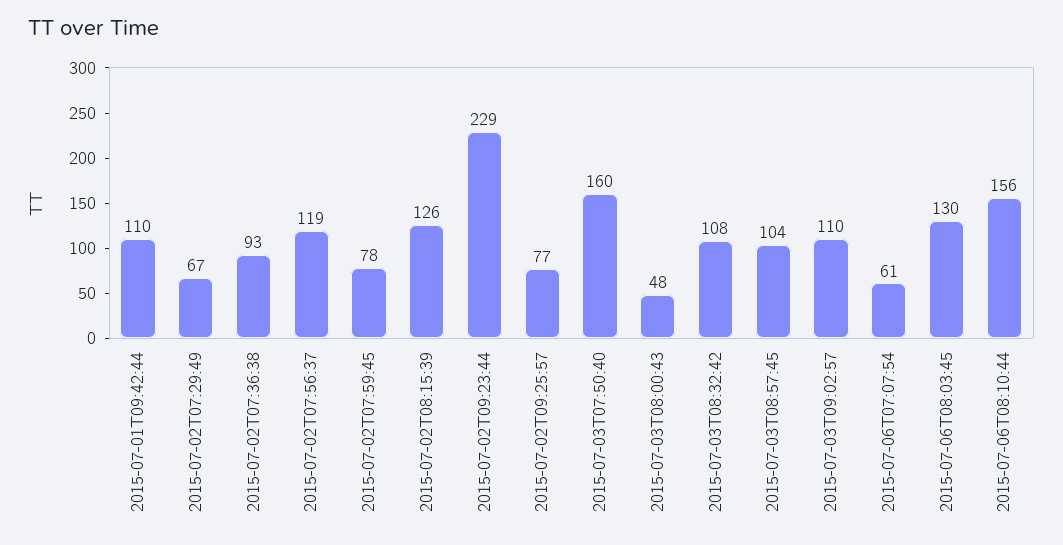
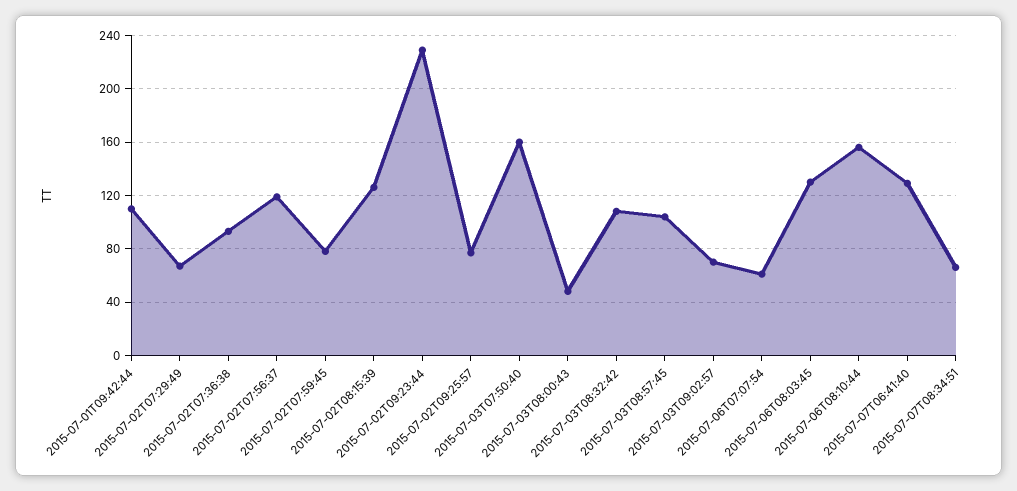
2015-07-03T09:02:57: 110 -> 70
2015-07-07T06:41:40: none -> 130
2015-07-07T08:34:51: none -> 65

